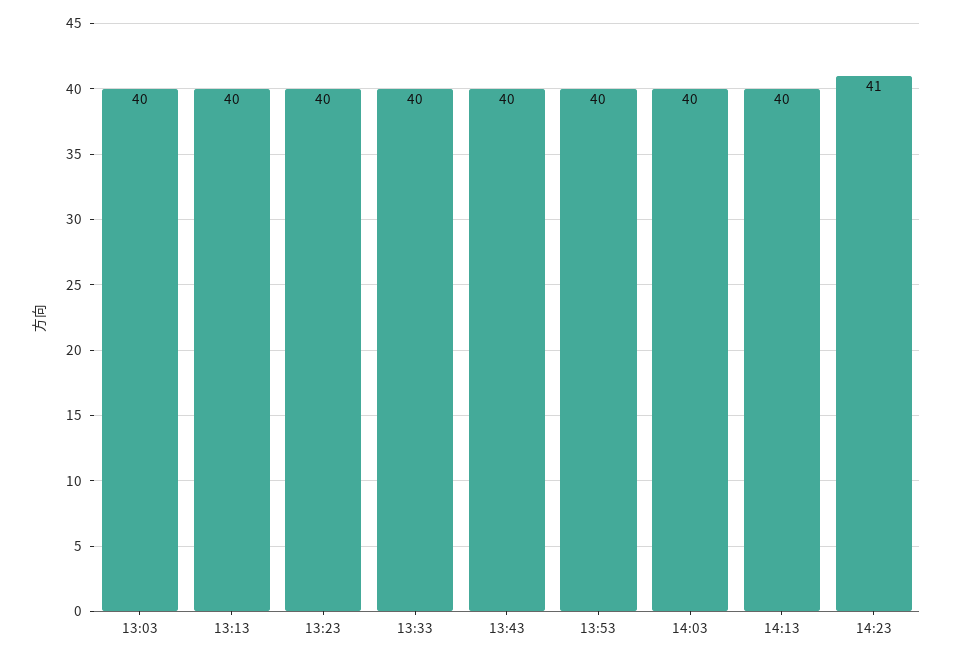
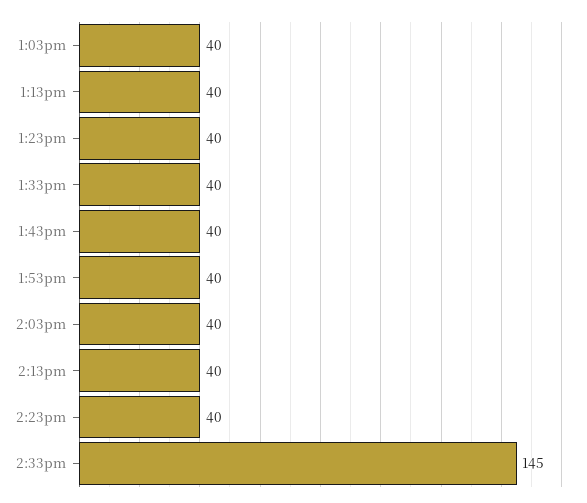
14:23: 41 -> 40
2:33pm: none -> 145

